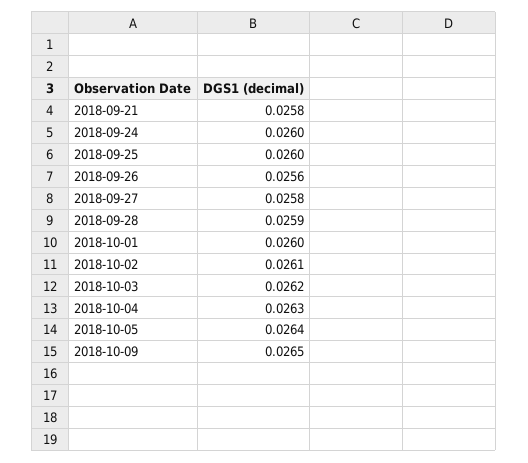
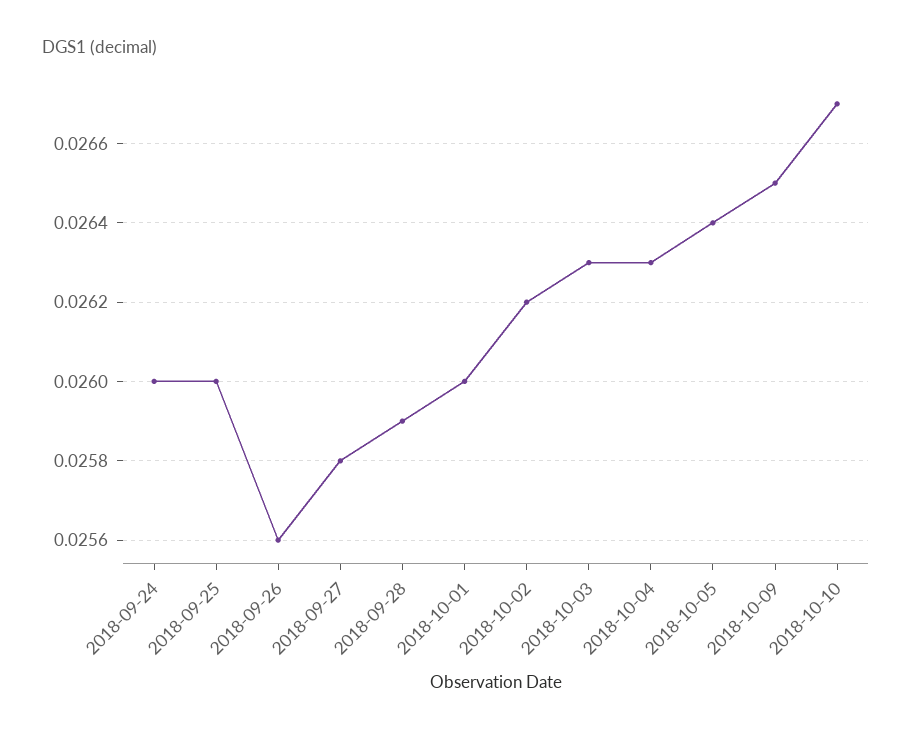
2018-09-21: 0.0258 -> none
2018-10-02: 0.0261 -> 0.0262
2018-10-03: 0.0262 -> 0.0263
2018-10-10: none -> 0.0267

